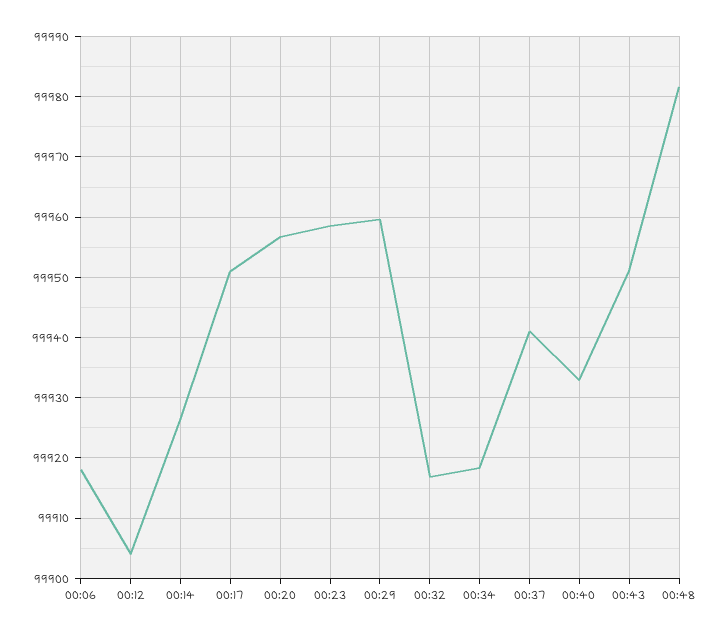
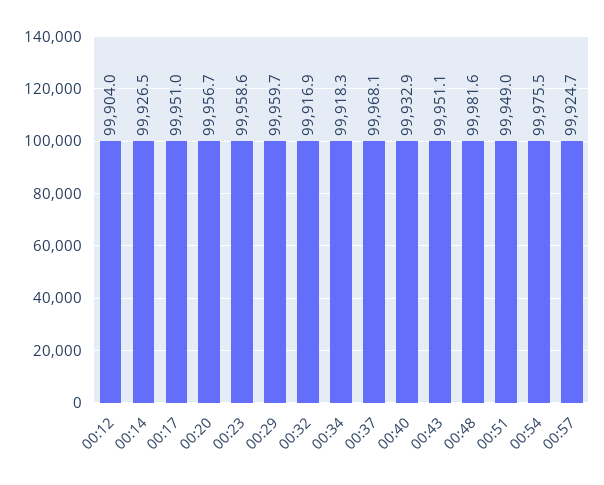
00:06: 99918 -> none
00:37: 99941 -> 99968.1
00:51: none -> 99949
00:54: none -> 99975.5
00:57: none -> 99924.7

